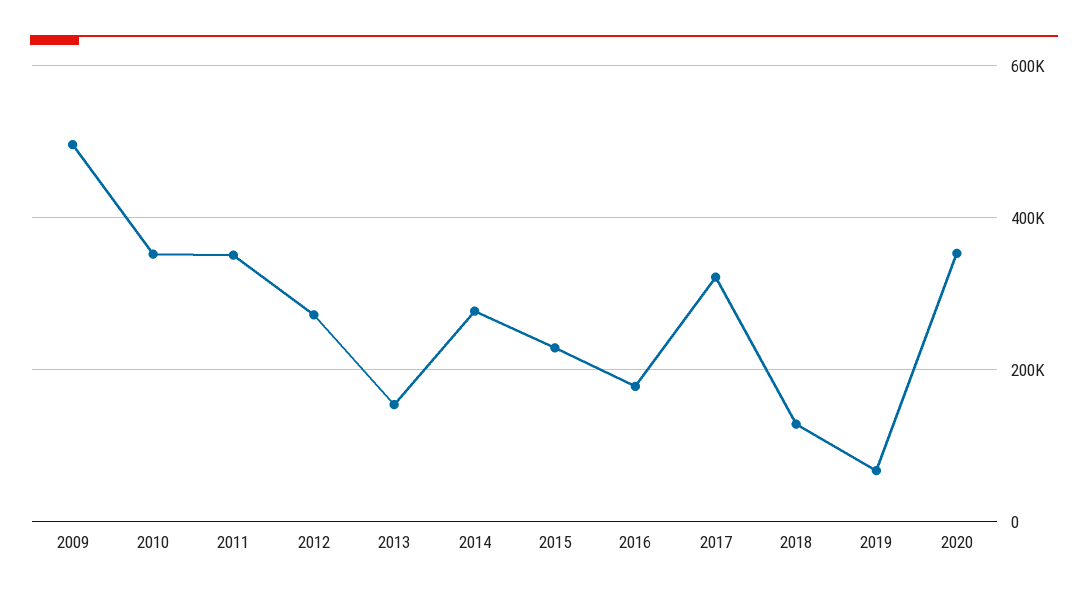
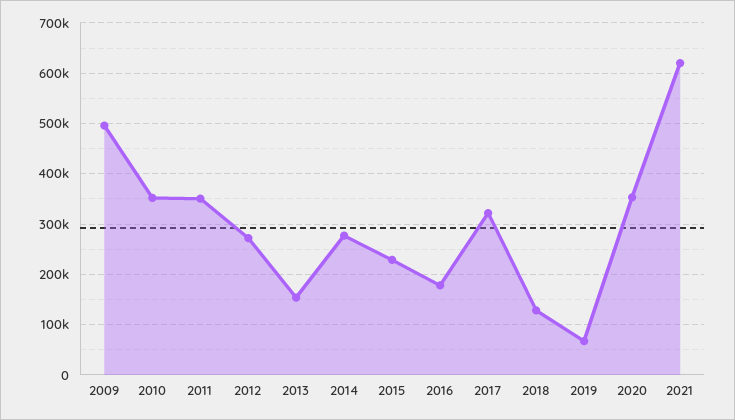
2021: none -> 620000

